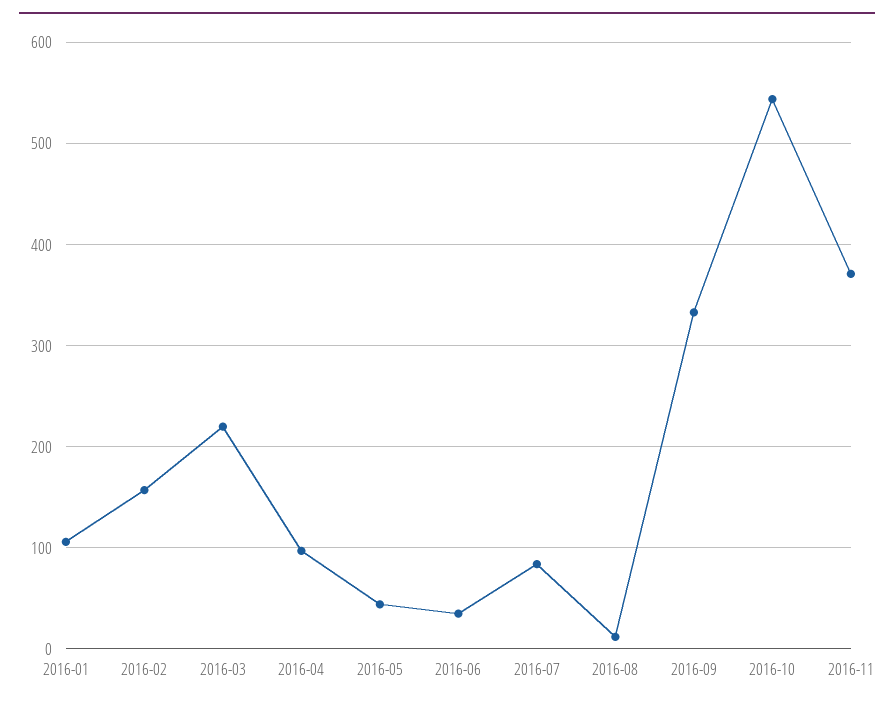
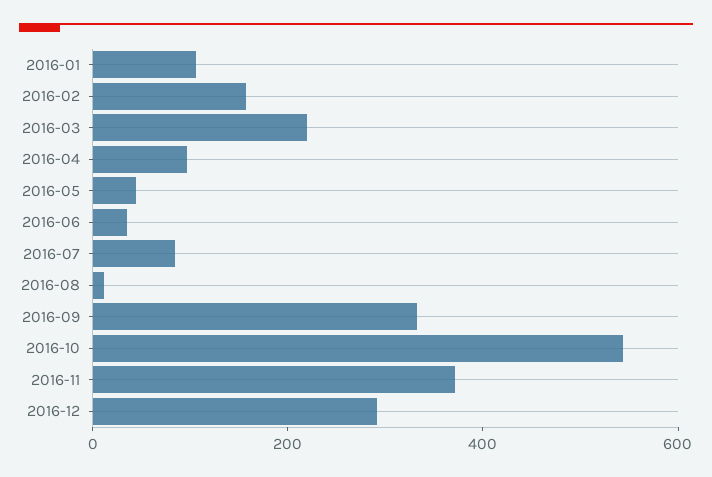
2016-12: none -> 300

